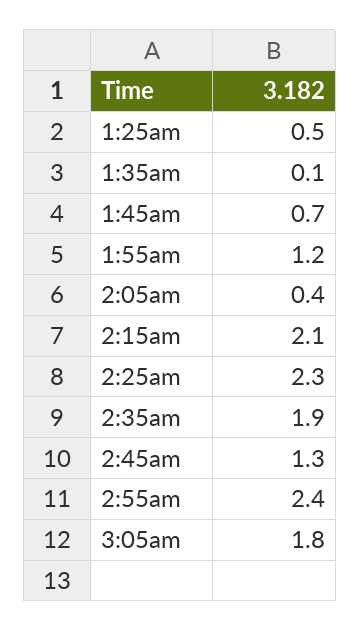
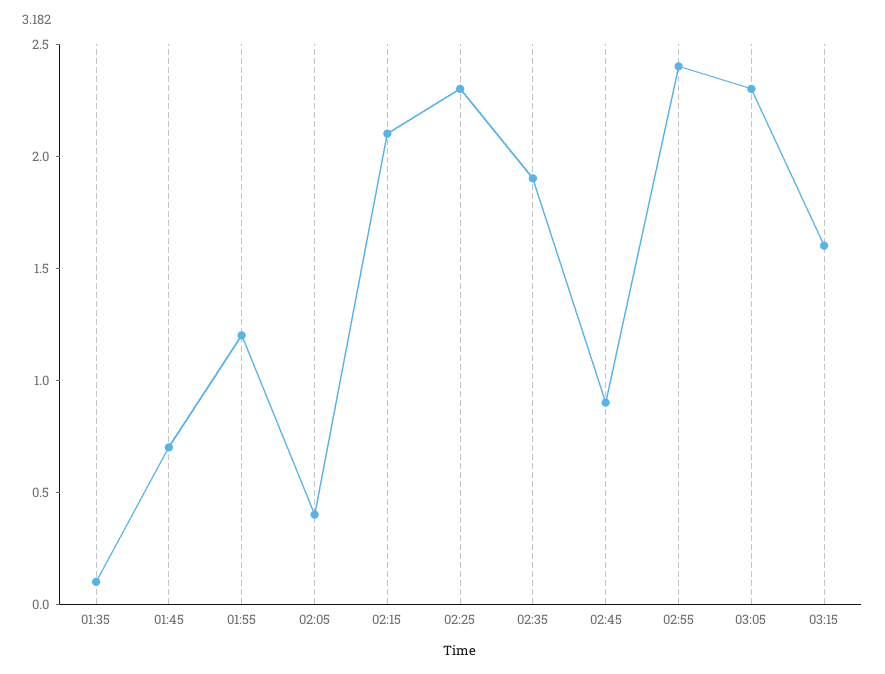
1:25am: 0.5 -> none
2:45am: 1.3 -> 0.9
3:05am: 1.8 -> 2.3
03:15: none -> 1.6

